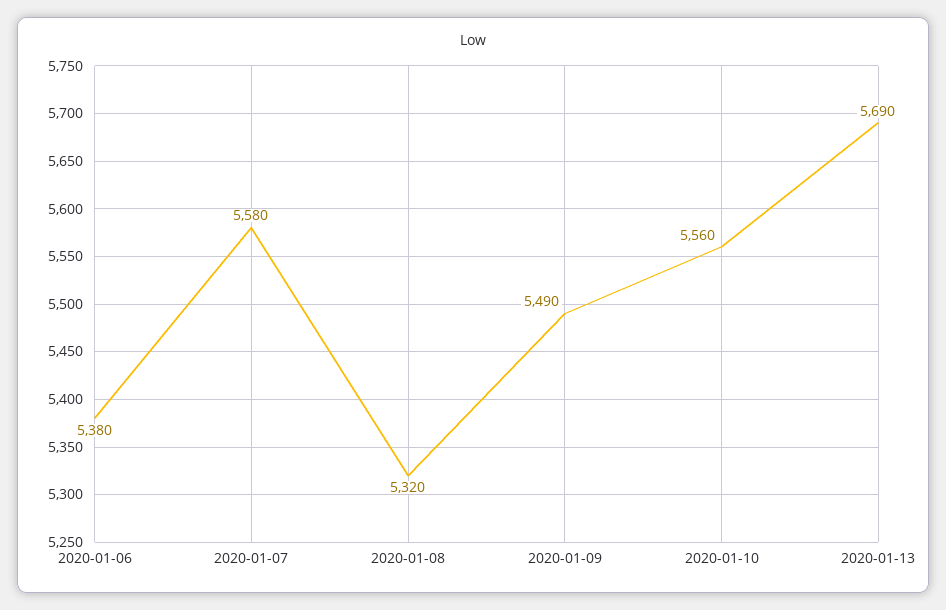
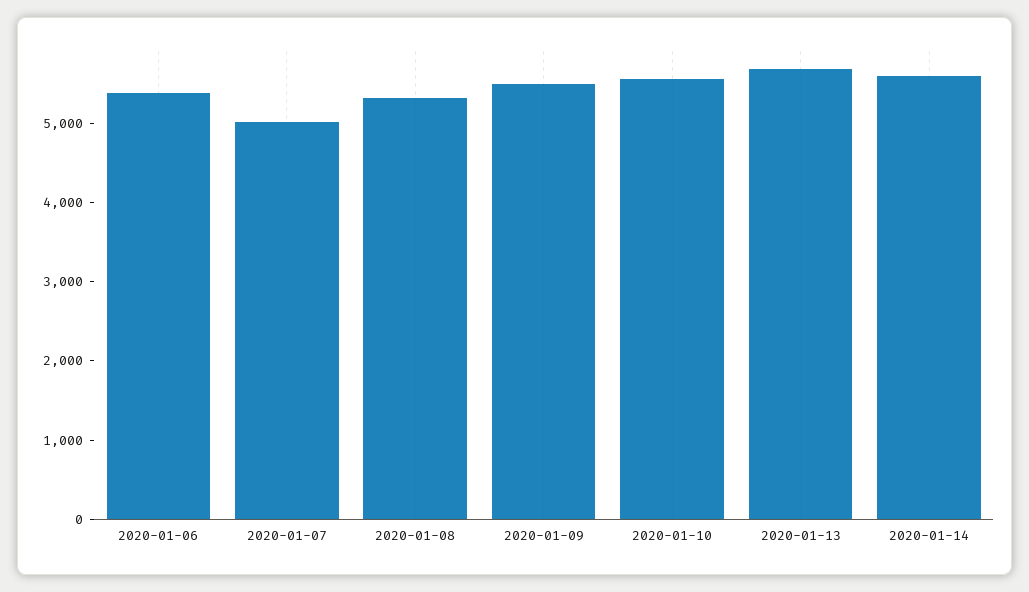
2020-01-07: 5580 -> 5000
2020-01-14: none -> 5600

